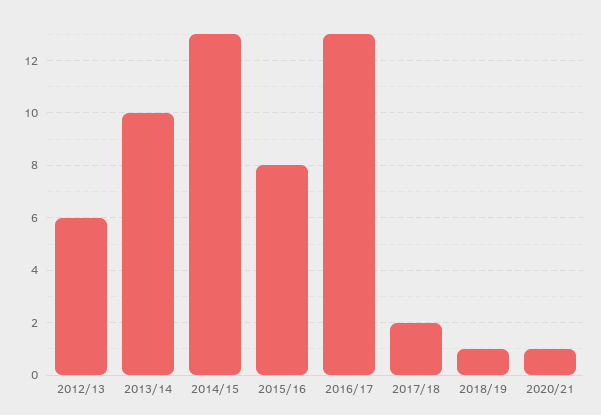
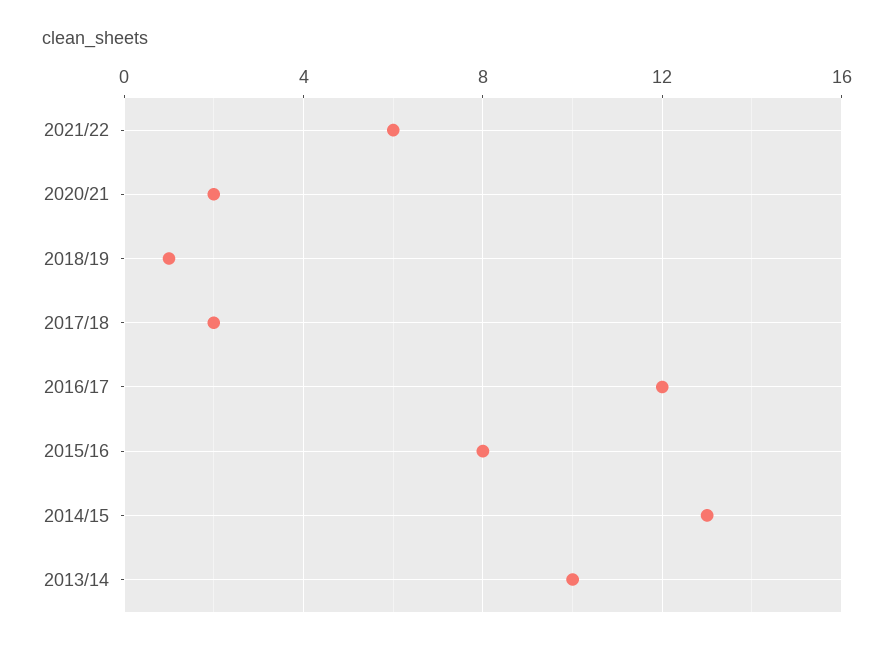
2012/13: 6 -> none
2016/17: 13 -> 12
2020/21: 1 -> 2
2021/22: none -> 6

